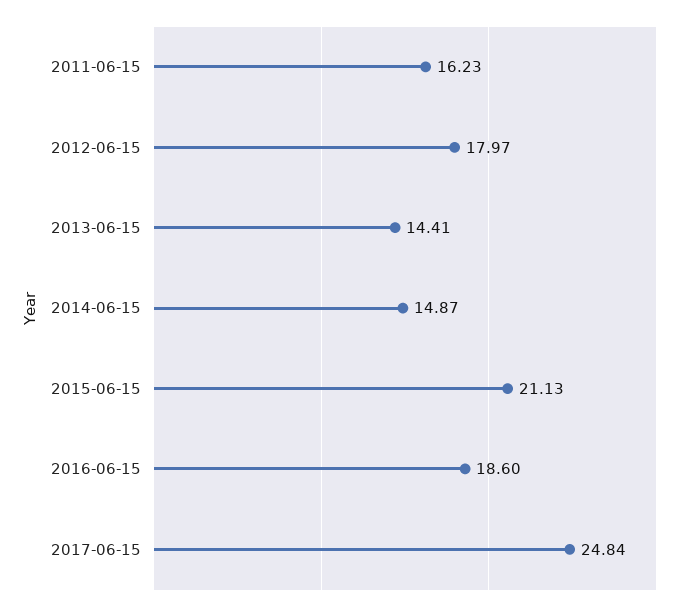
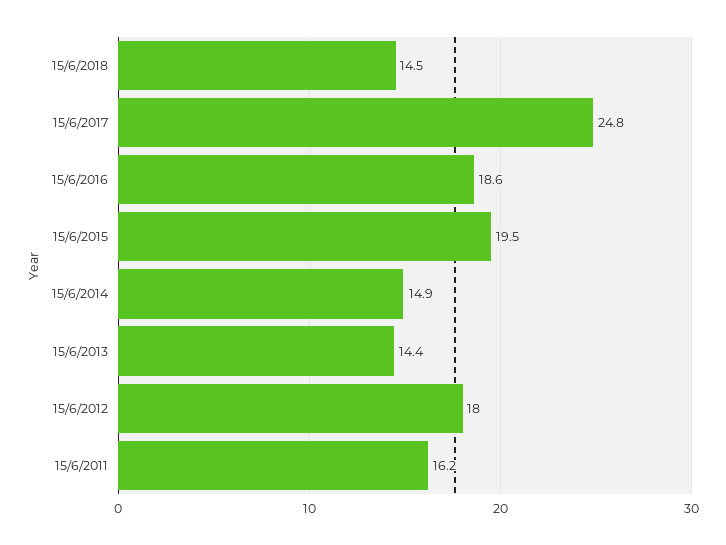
2015-06-15: 21.13 -> 19.5
15/6/2018: none -> 14.5

